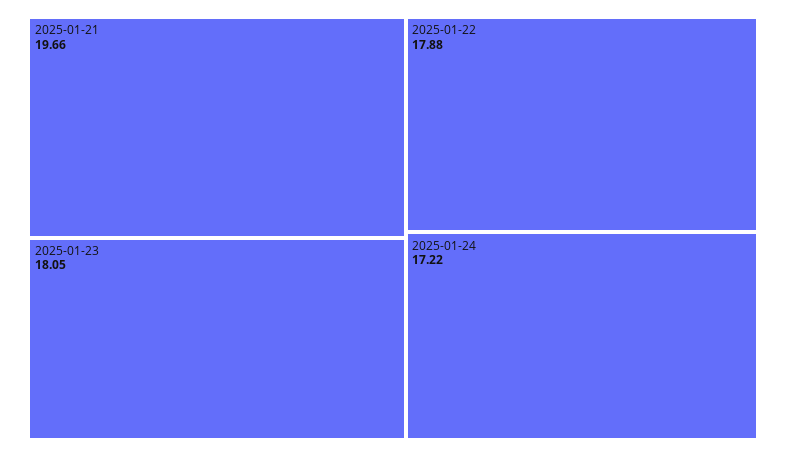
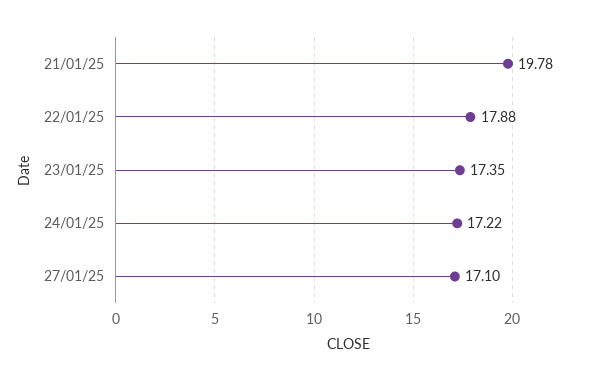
2025-01-21: 19.66 -> 19.78
2025-01-23: 18.05 -> 17.35
27/01/25: none -> 17.1

